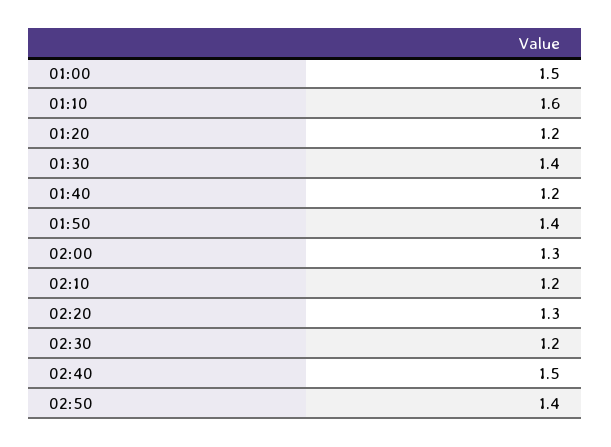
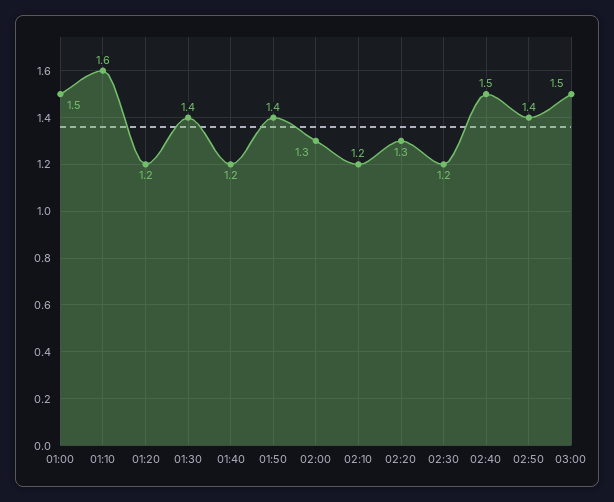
03:00: none -> 1.5

